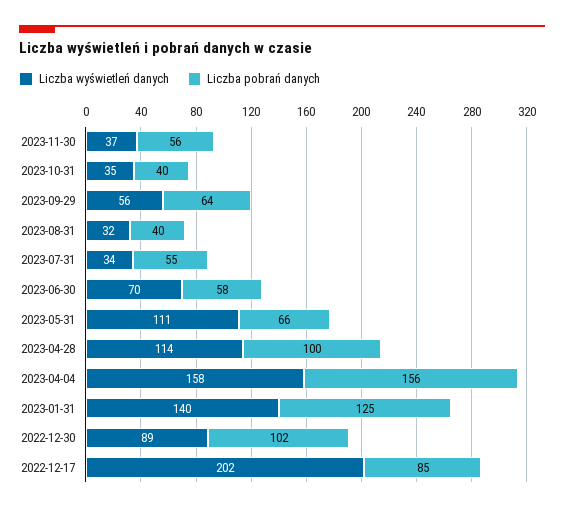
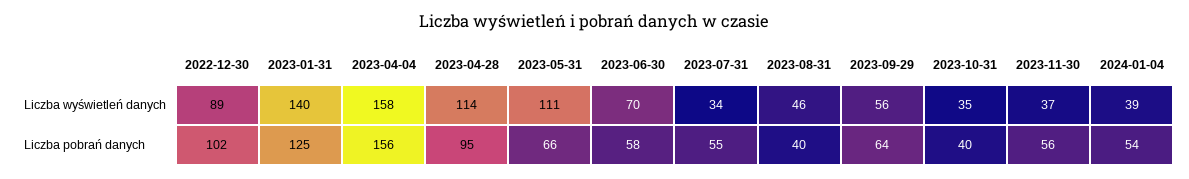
Liczba wyświetleń danych, 2023-08-31: 32 -> 46
Liczba pobrań danych, 2023-04-28: 100 -> 95
Liczba wyświetleń danych, 2022-12-17: 202 -> none
Liczba pobrań danych, 2022-12-17: 85 -> none
Liczba wyświetleń danych, 2024-01-04: none -> 39
Liczba pobrań danych, 2024-01-04: none -> 54

